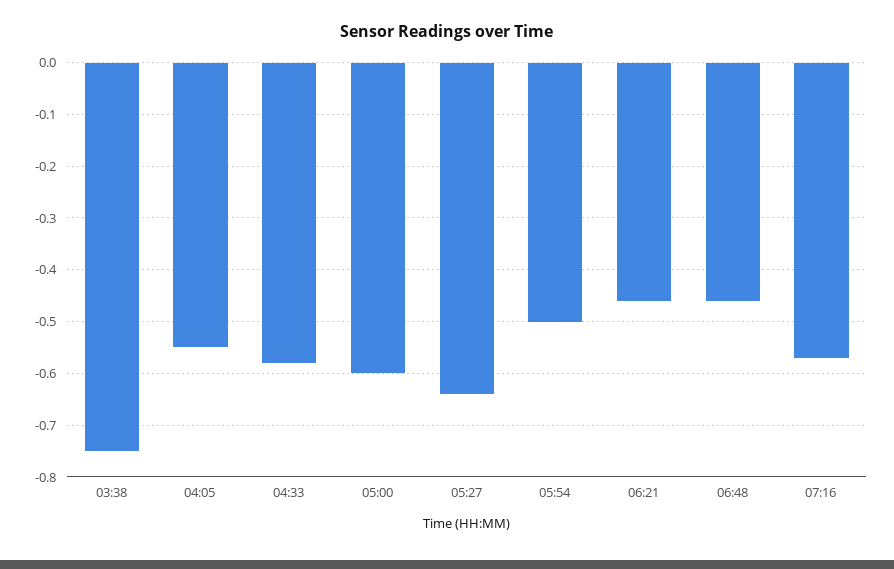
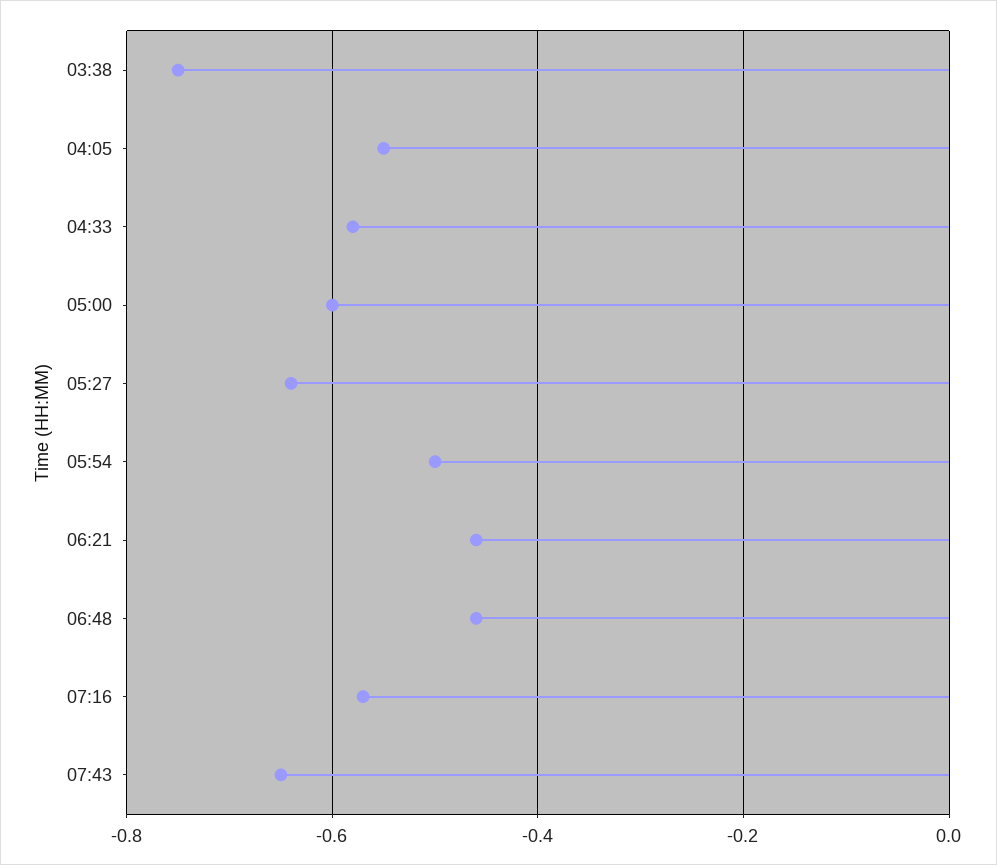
07:43: none -> -0.65

